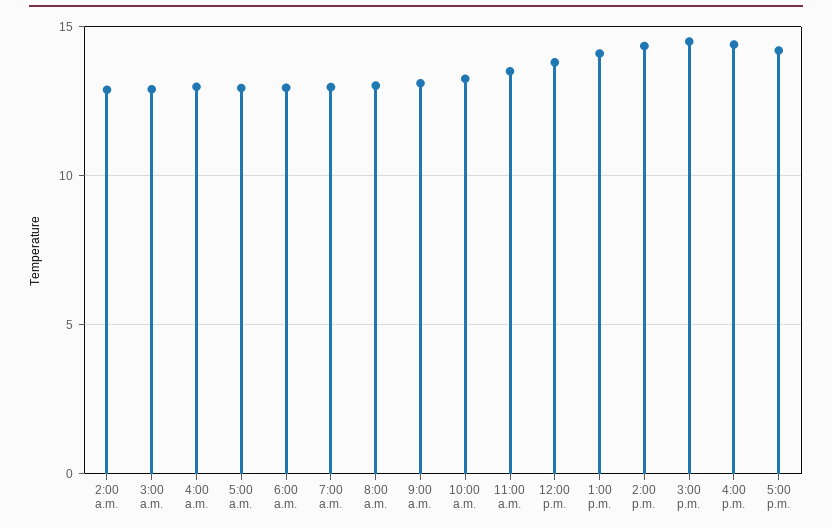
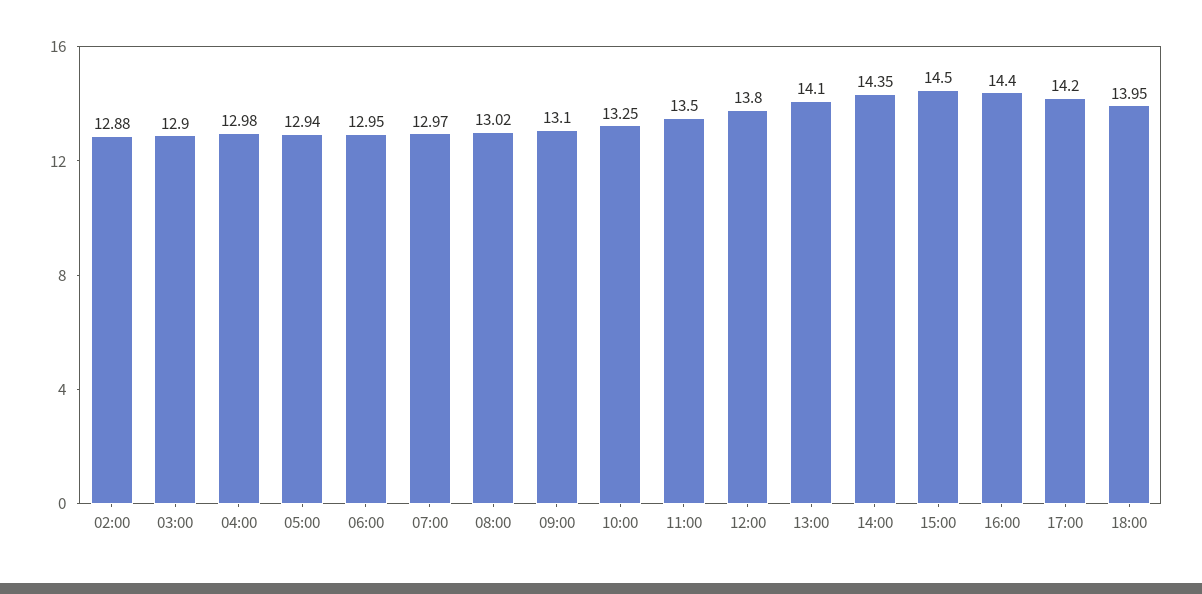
18:00: none -> 13.95

